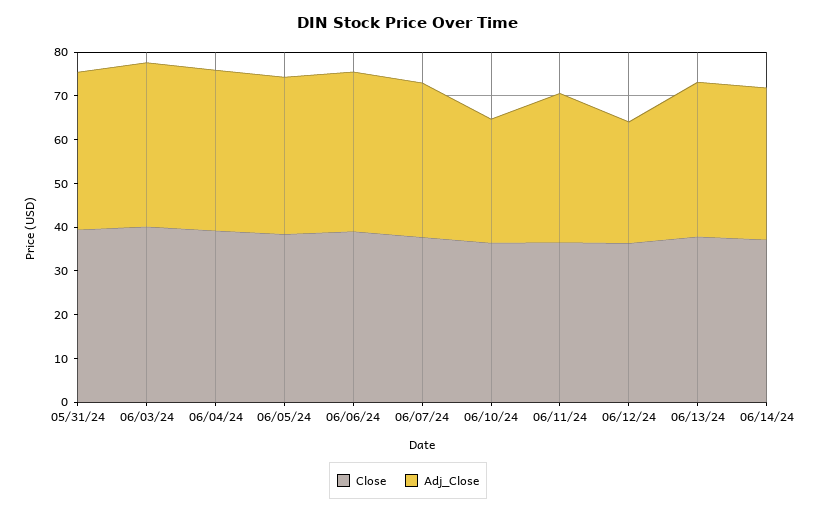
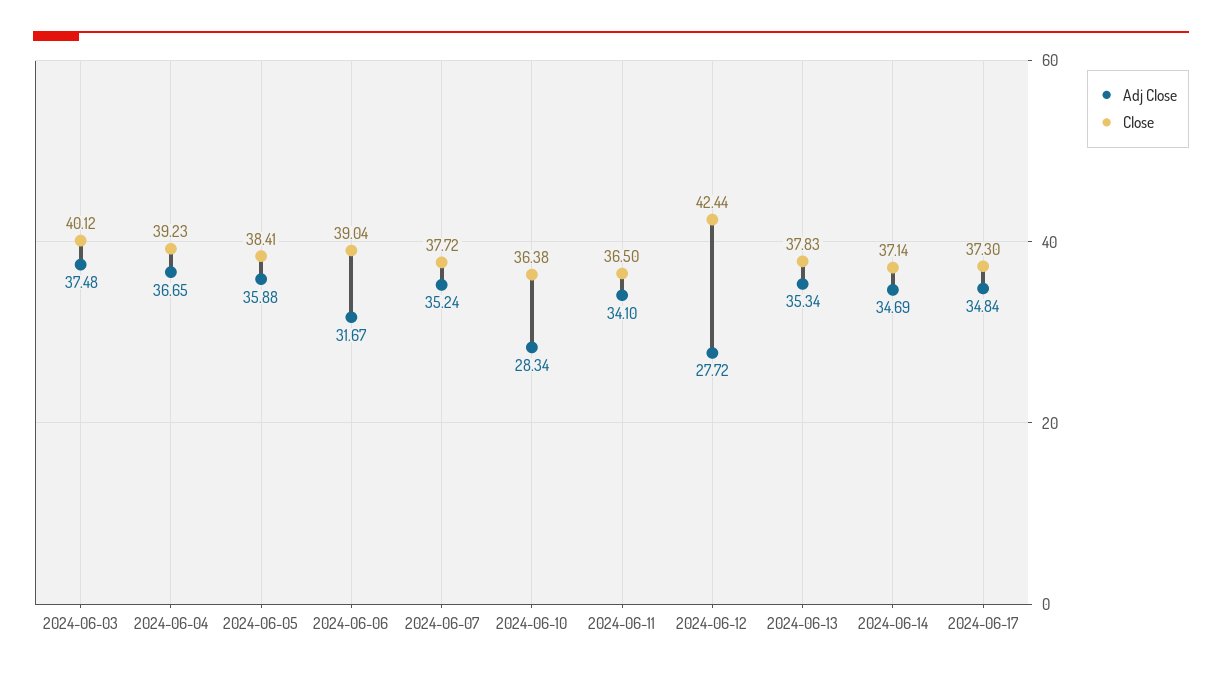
Close, 05/31/24: 40 -> none
Adj_Close, 05/31/24: 36 -> none
Adj_Close, 06/06/24: 36 -> 31.67
Close, 06/12/24: 36 -> 42.44
Adj_Close, 2024-06-17: none -> 34.84
Close, 2024-06-17: none -> 37.3

